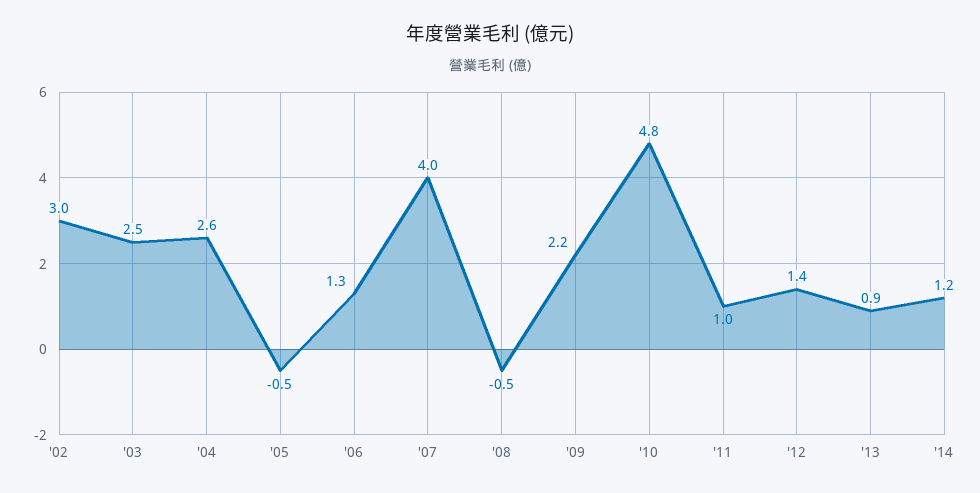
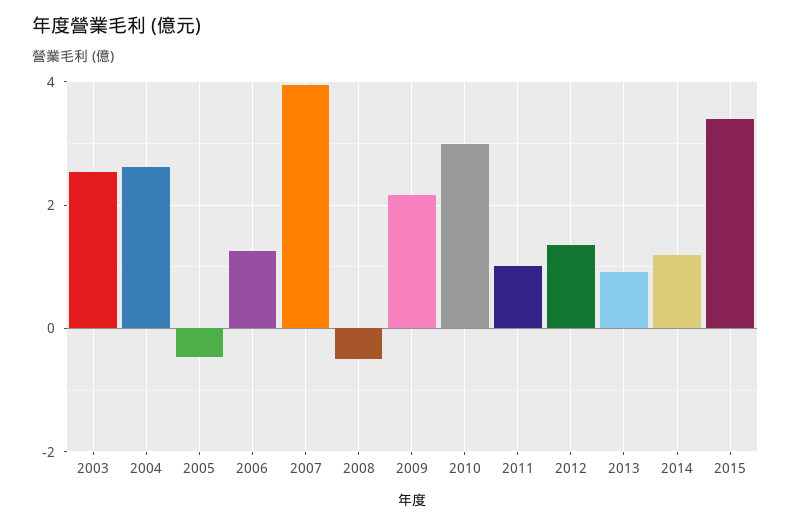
'02: 3 -> none
'10: 4.8 -> 3
2015: none -> 3.4

